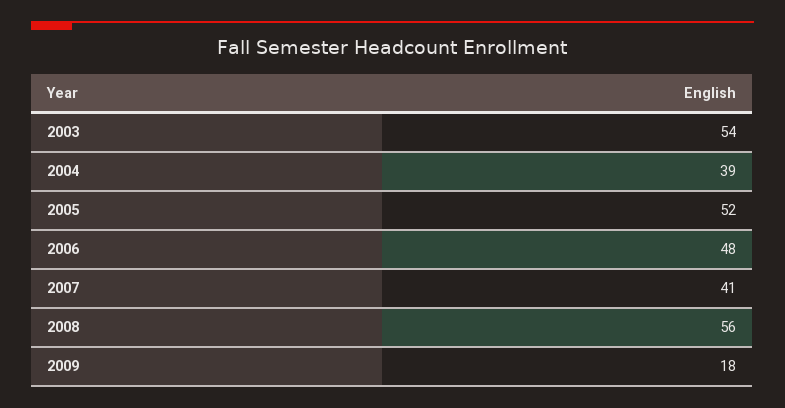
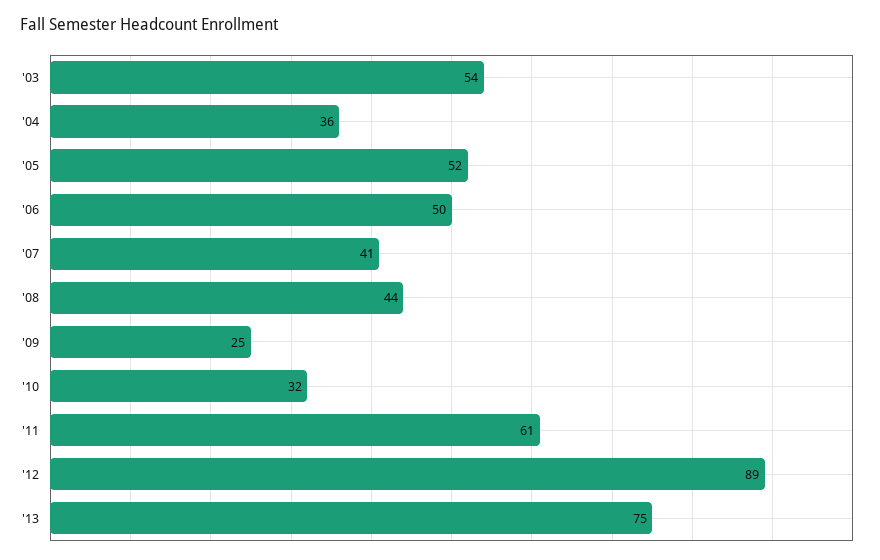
2004: 39 -> 36
2006: 48 -> 50
2008: 56 -> 44
2009: 18 -> 25
'10: none -> 32
'11: none -> 61
'12: none -> 89
'13: none -> 75

